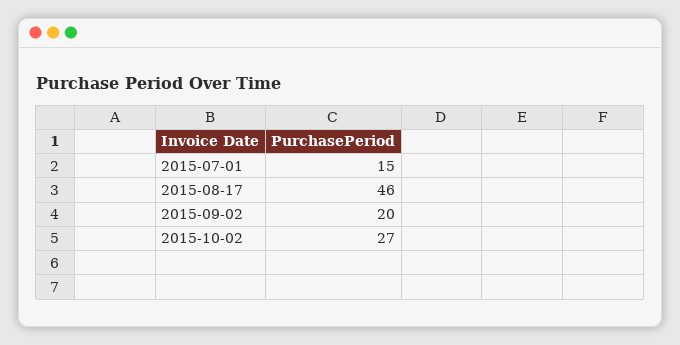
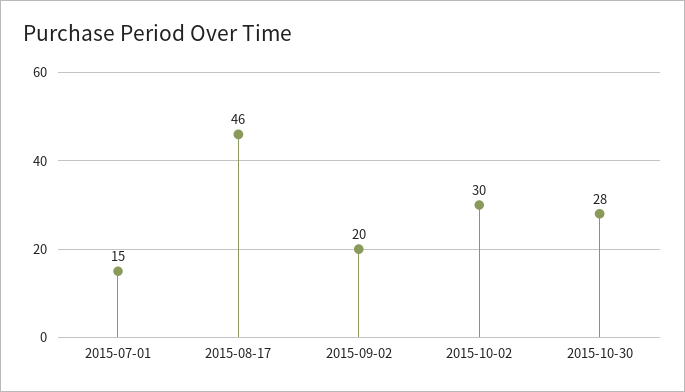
2015-10-02: 27 -> 30
2015-10-30: none -> 28

